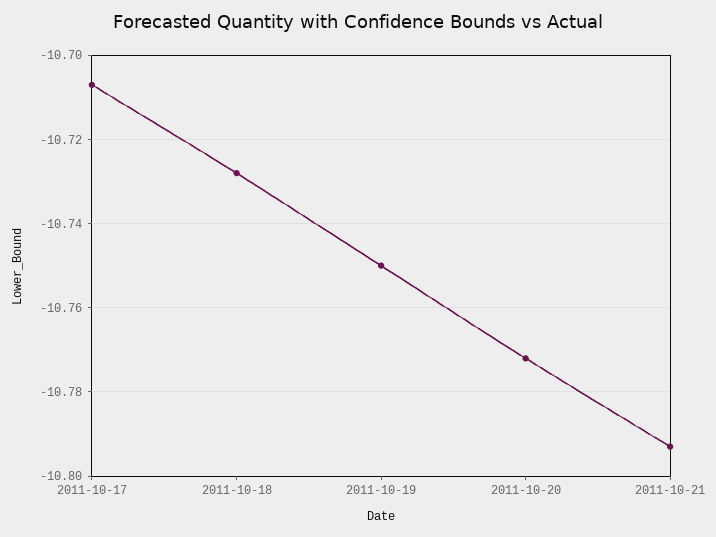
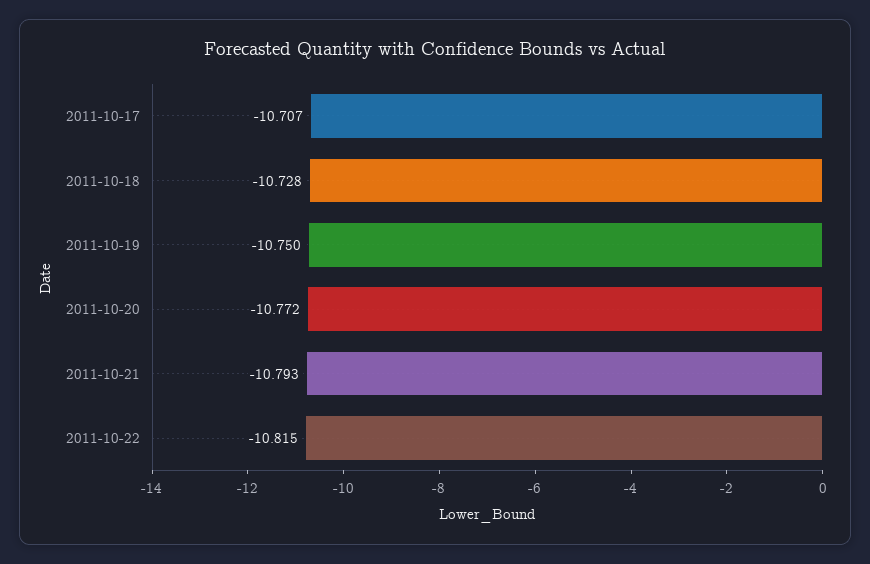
2011-10-22: none -> -10.815

